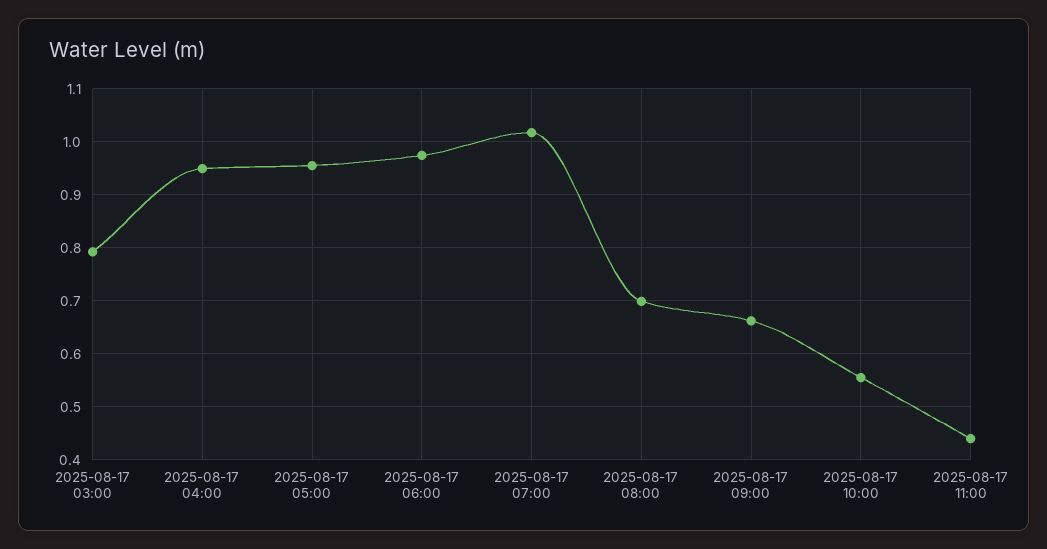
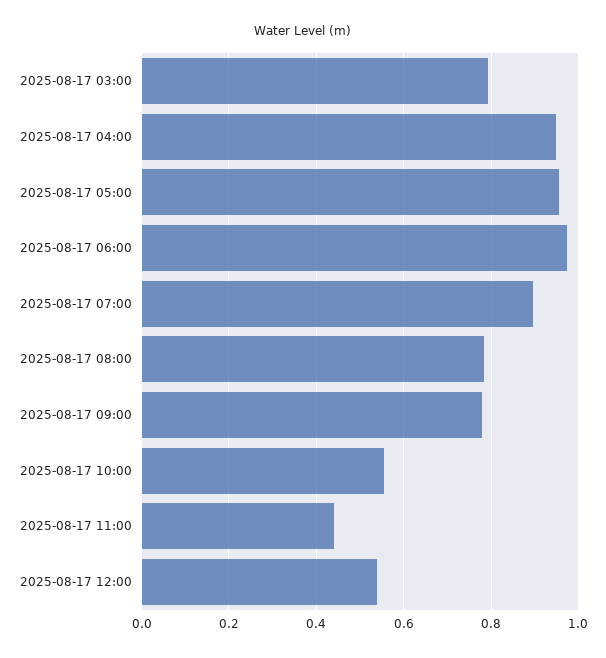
2025-08-17 07:00: 1.02 -> 0.9
2025-08-17 08:00: 0.7 -> 0.78
2025-08-17 09:00: 0.66 -> 0.78
2025-08-17 12:00: none -> 0.54

